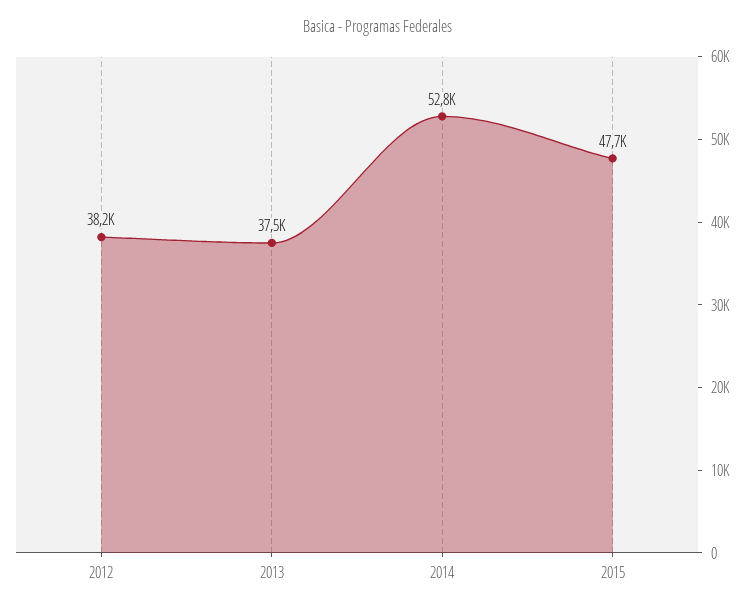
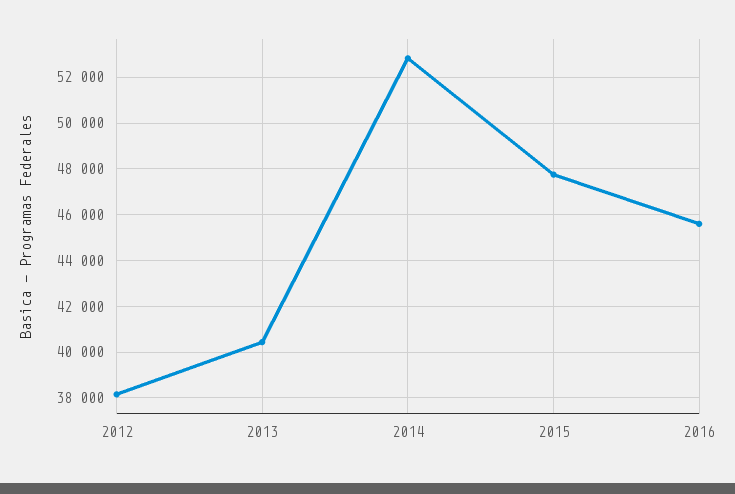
2013: 37500 -> 40500
2016: none -> 45500

